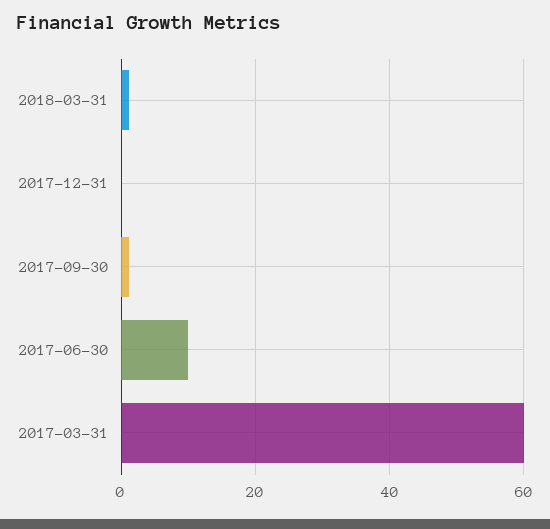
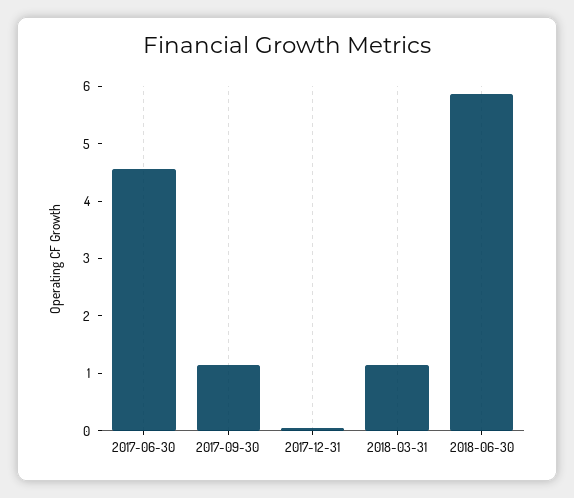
2017-06-30: 10 -> 4.6
2017-03-31: 60 -> none
2018-06-30: none -> 5.8

